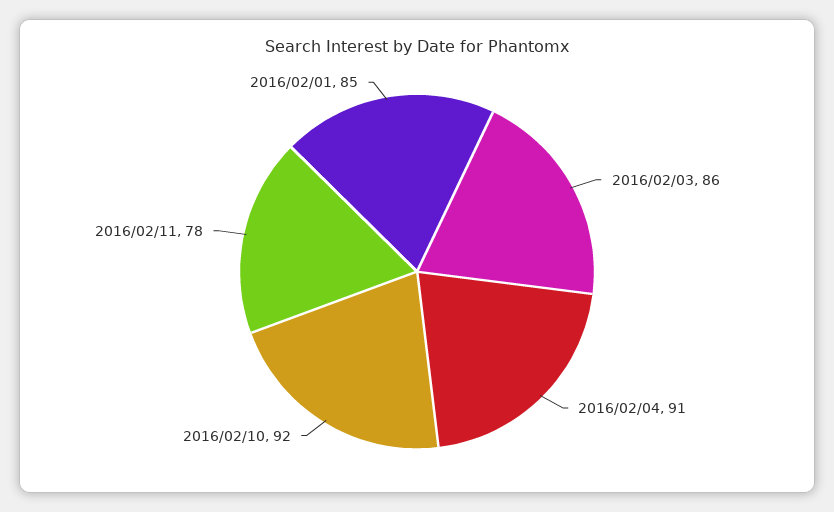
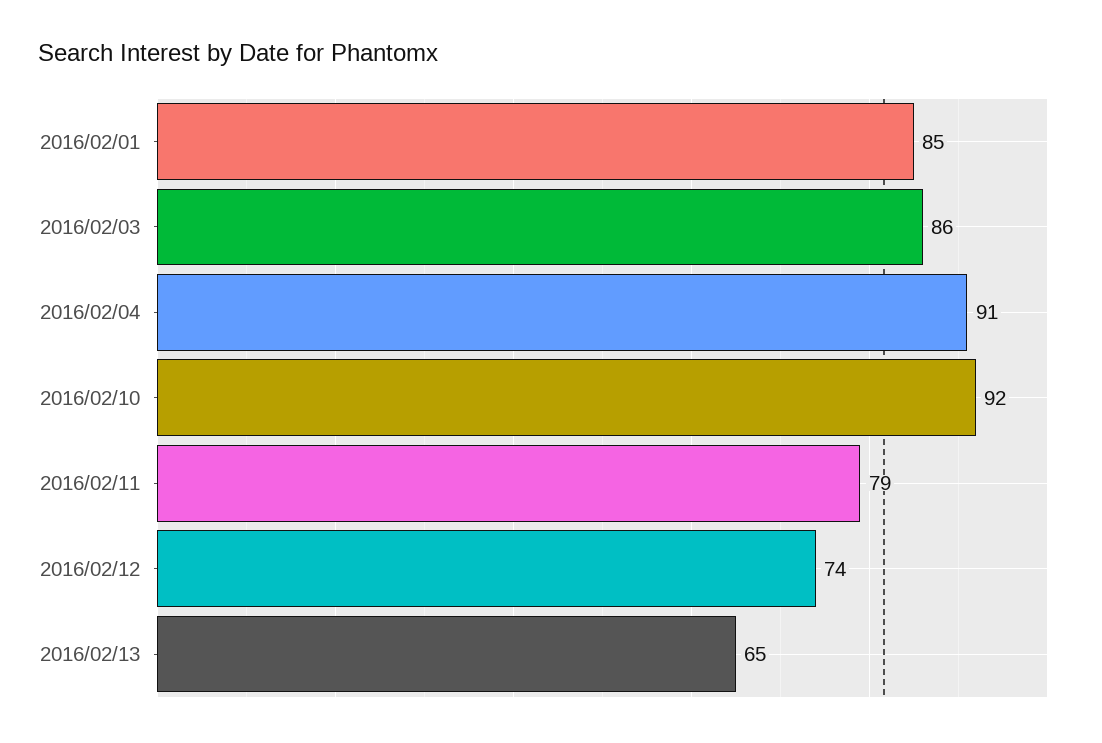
2016/02/11: 78 -> 79
2016/02/12: none -> 74
2016/02/13: none -> 65

